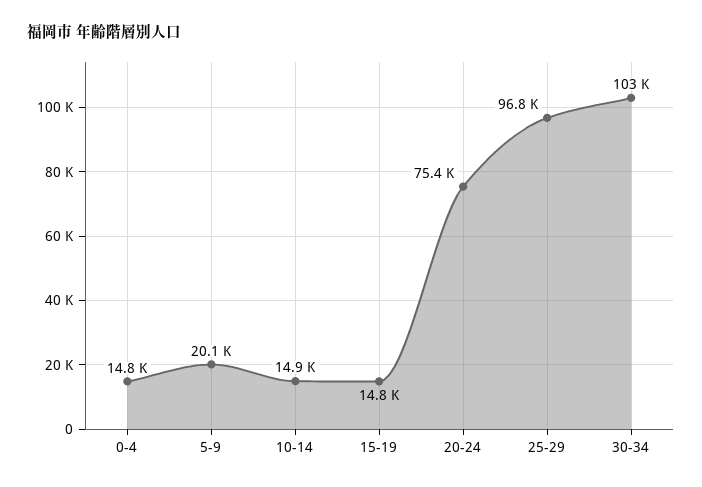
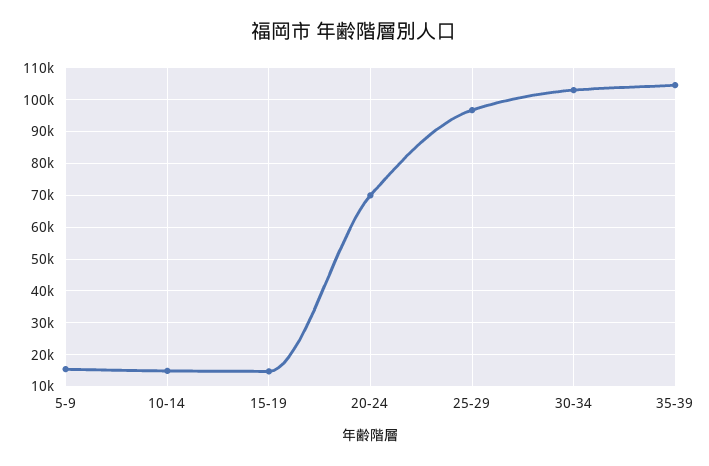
0-4: 14800 -> none
5-9: 20100 -> 16000
20-24: 75400 -> 70000
35-39: none -> 104000

